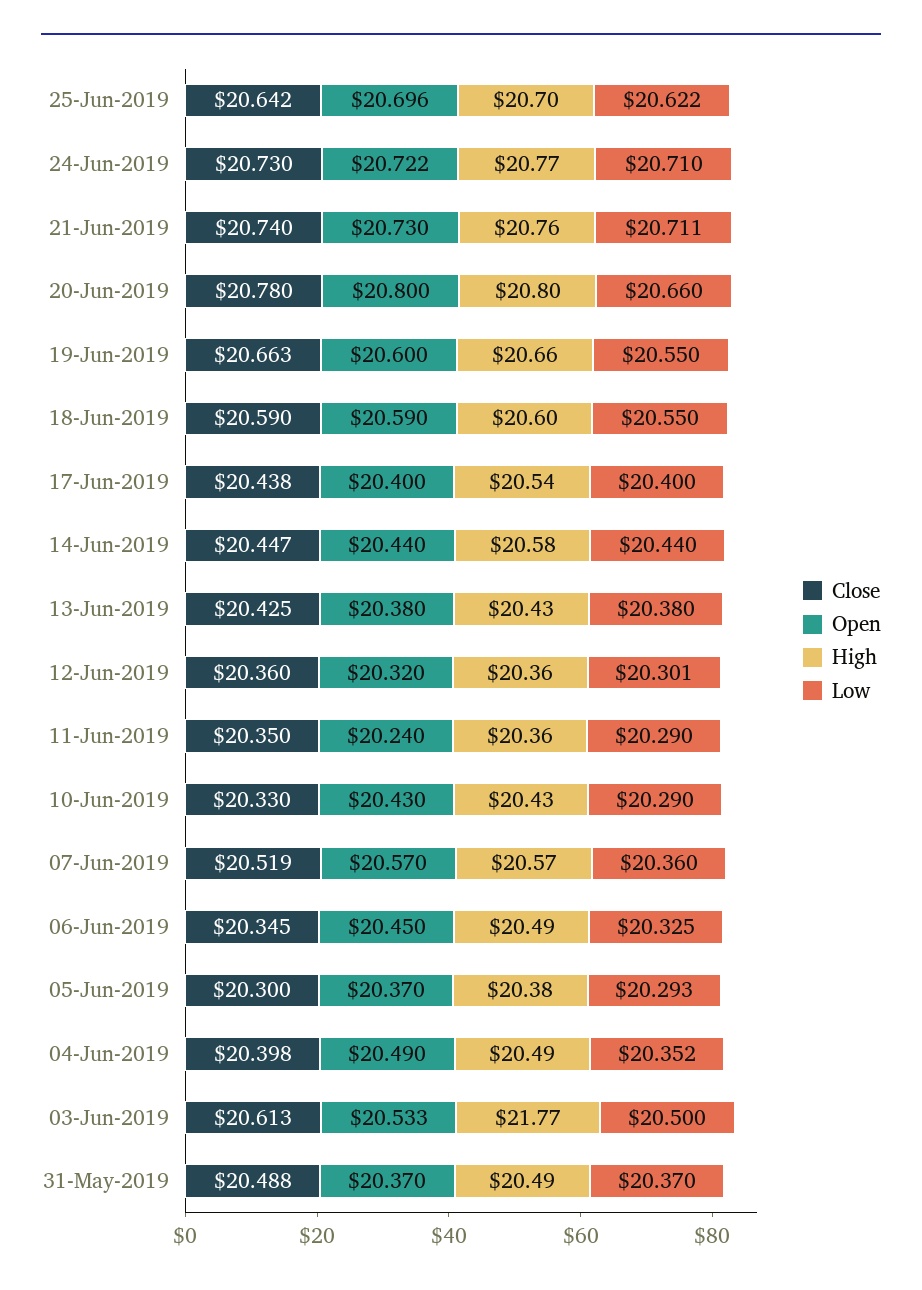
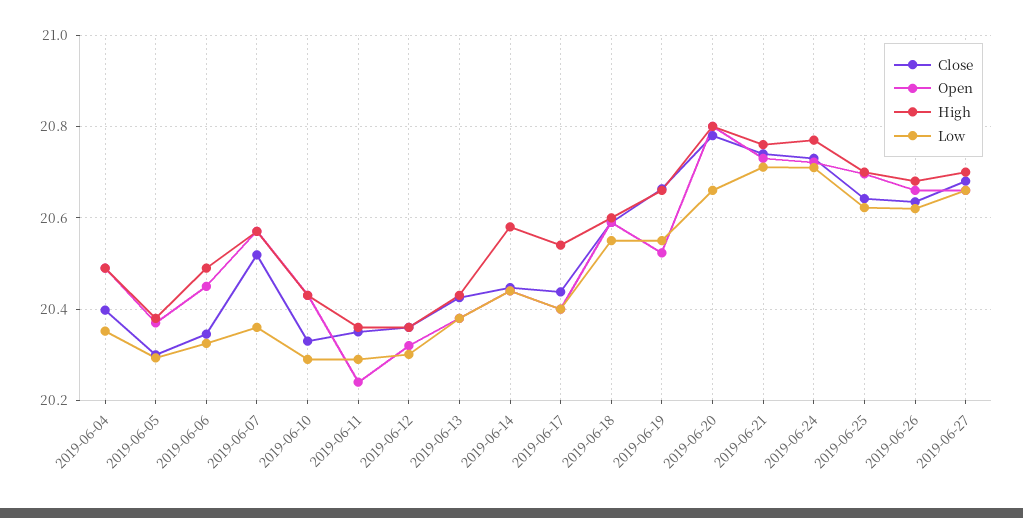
Open, 19-Jun-2019: 20.6 -> 20.52
Close, 03-Jun-2019: 20.613 -> none
Open, 03-Jun-2019: 20.533 -> none
High, 03-Jun-2019: 21.77 -> none
Low, 03-Jun-2019: 20.5 -> none
Close, 31-May-2019: 20.488 -> none
Open, 31-May-2019: 20.37 -> none
High, 31-May-2019: 20.49 -> none
Low, 31-May-2019: 20.37 -> none
Close, 2019-06-26: none -> 20.64
Open, 2019-06-26: none -> 20.66
High, 2019-06-26: none -> 20.68
Low, 2019-06-26: none -> 20.62
Close, 2019-06-27: none -> 20.68
Open, 2019-06-27: none -> 20.66
High, 2019-06-27: none -> 20.7
Low, 2019-06-27: none -> 20.66

